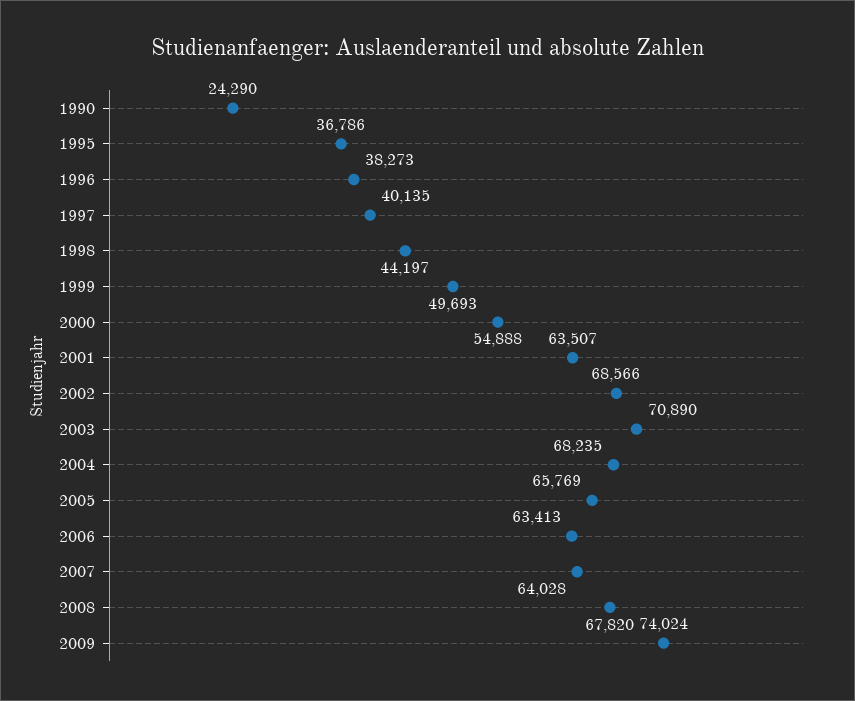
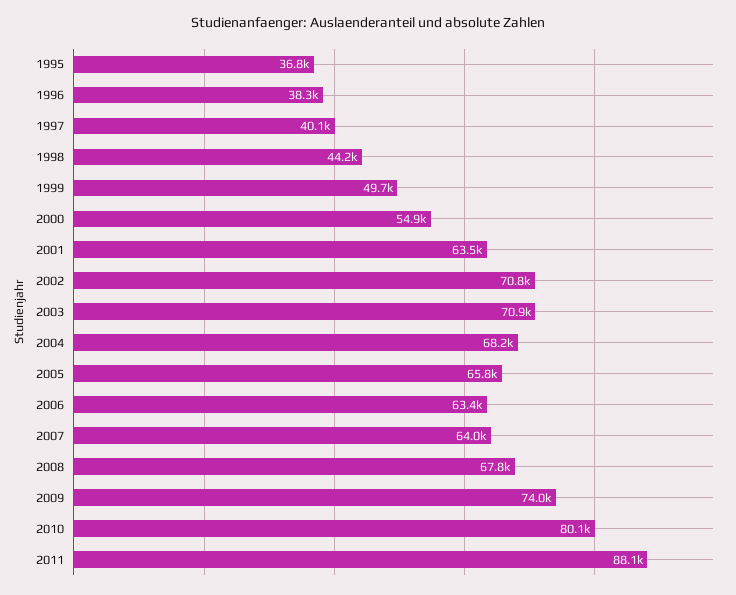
1990: 24290 -> none
2002: 68566 -> 70800
2010: none -> 80100
2011: none -> 88100

